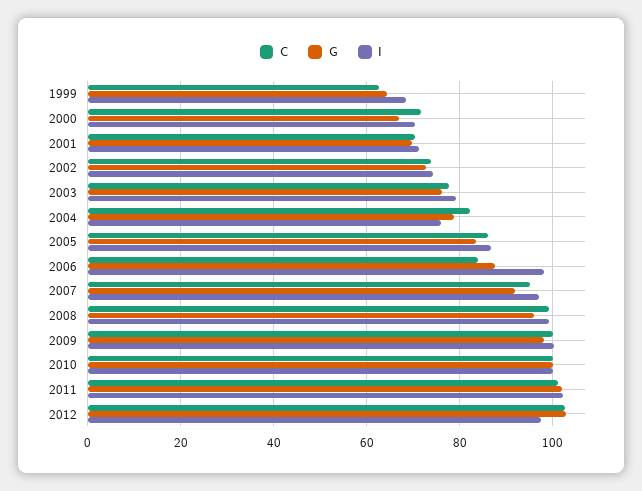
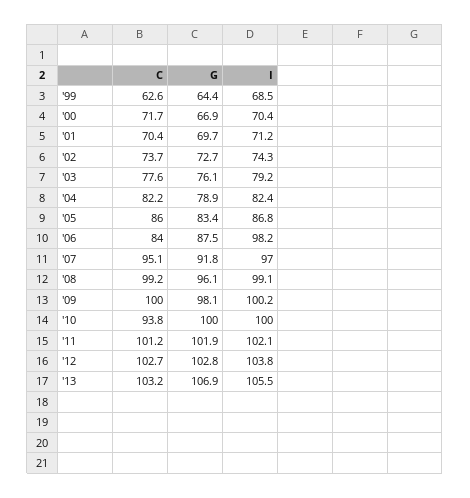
I, 2004: 76 -> 82.4
C, 2010: 100 -> 93.8
I, 2012: 98 -> 103.8
C, '13: none -> 103.2
G, '13: none -> 106.9
I, '13: none -> 105.5

